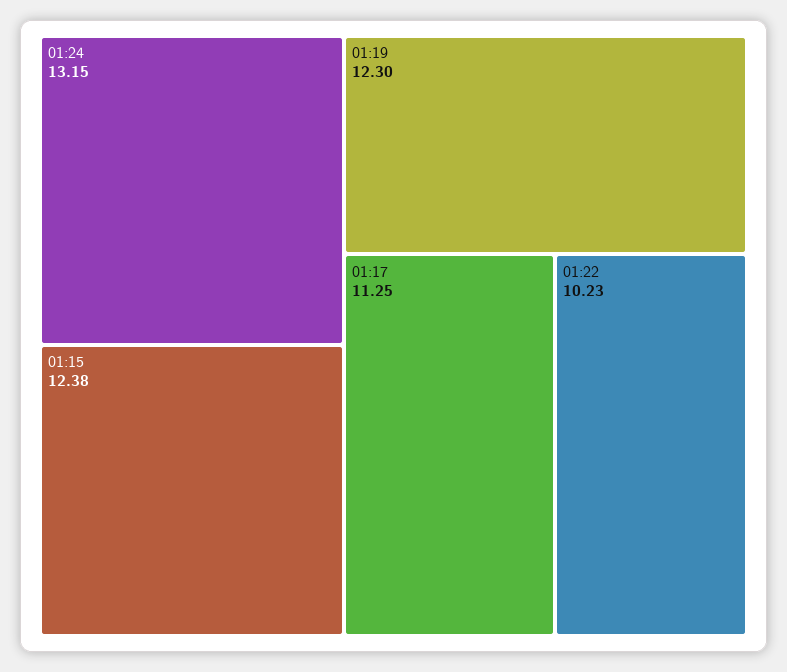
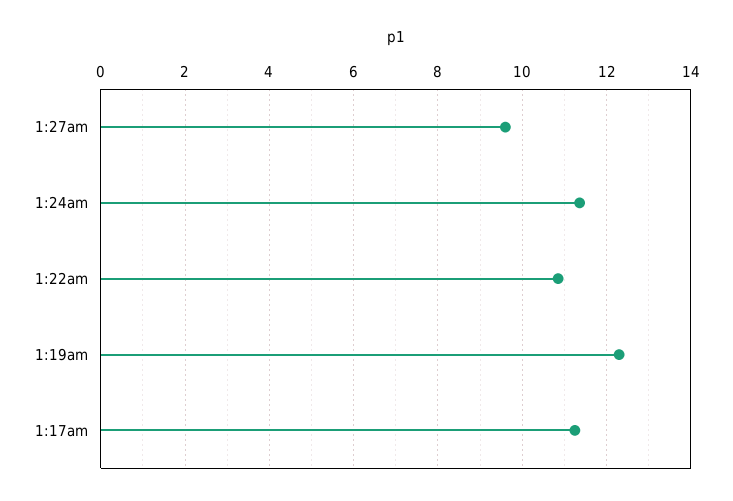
01:24: 13.15 -> 11.4
01:15: 12.38 -> none
01:22: 10.23 -> 10.8
1:27am: none -> 9.6

